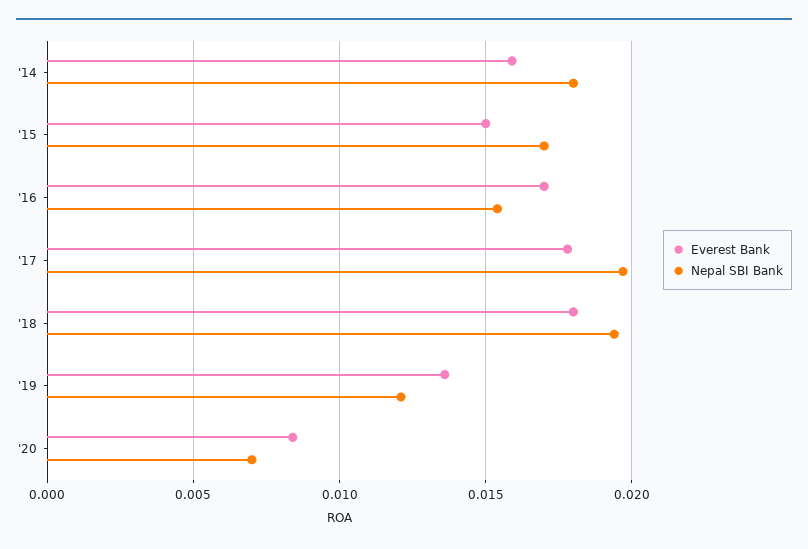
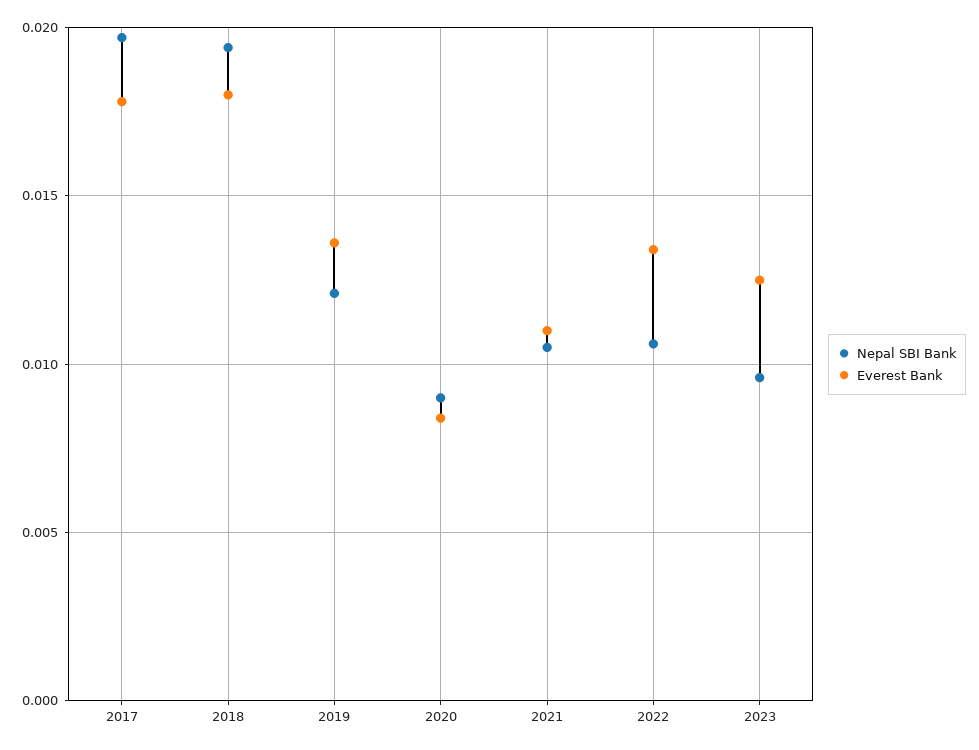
Everest Bank, '14: 0.016 -> none
Nepal SBI Bank, '14: 0.018 -> none
Everest Bank, '15: 0.015 -> none
Nepal SBI Bank, '15: 0.017 -> none
Everest Bank, '16: 0.017 -> none
Nepal SBI Bank, '16: 0.0155 -> none
Nepal SBI Bank, '20: 0.007 -> 0.009
Nepal SBI Bank, 2021: none -> 0.0105
Everest Bank, 2021: none -> 0.011
Nepal SBI Bank, 2022: none -> 0.0105
Everest Bank, 2022: none -> 0.0135
Nepal SBI Bank, 2023: none -> 0.0095
Everest Bank, 2023: none -> 0.0125

